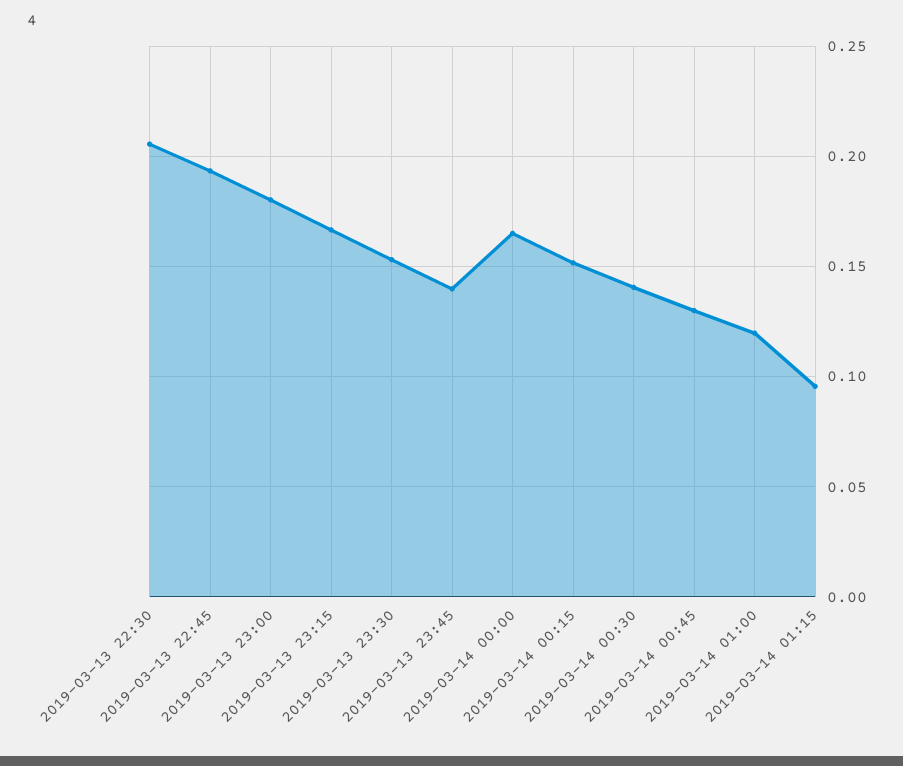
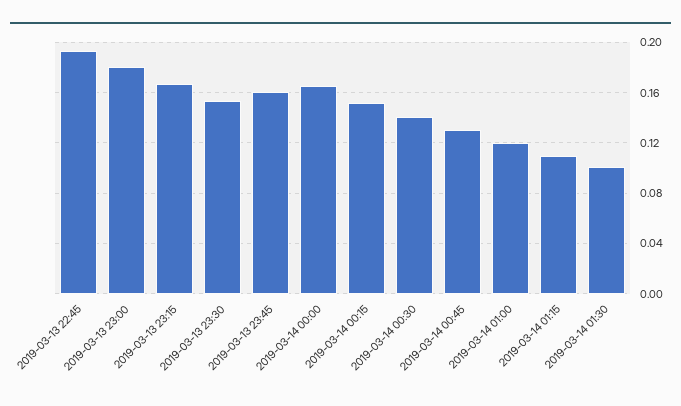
2019-03-13 22:30: 0.205 -> none
2019-03-13 23:45: 0.14 -> 0.16
2019-03-14 01:15: 0.095 -> 0.11
2019-03-14 01:30: none -> 0.1

